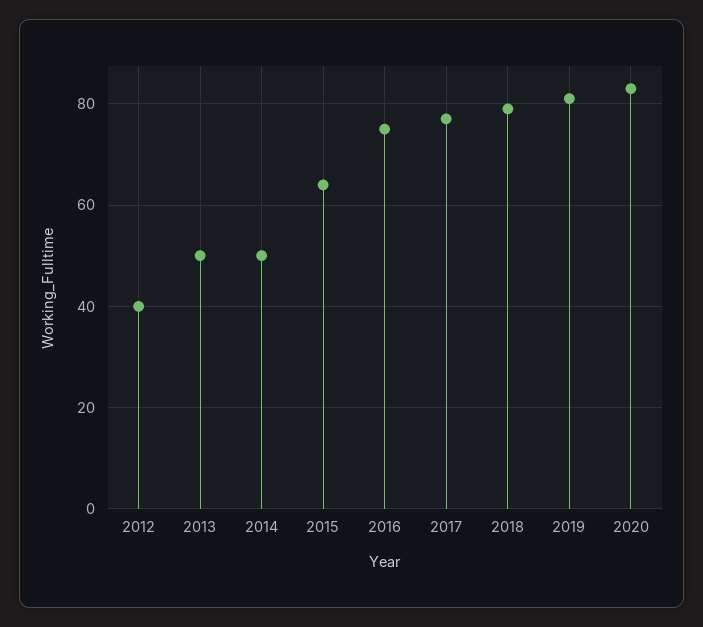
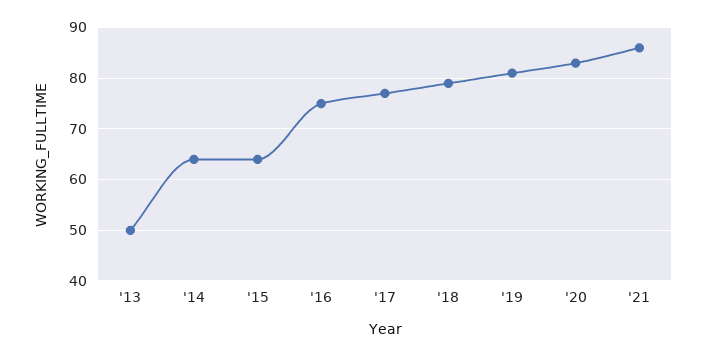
2012: 40 -> none
2014: 50 -> 65
'21: none -> 85

